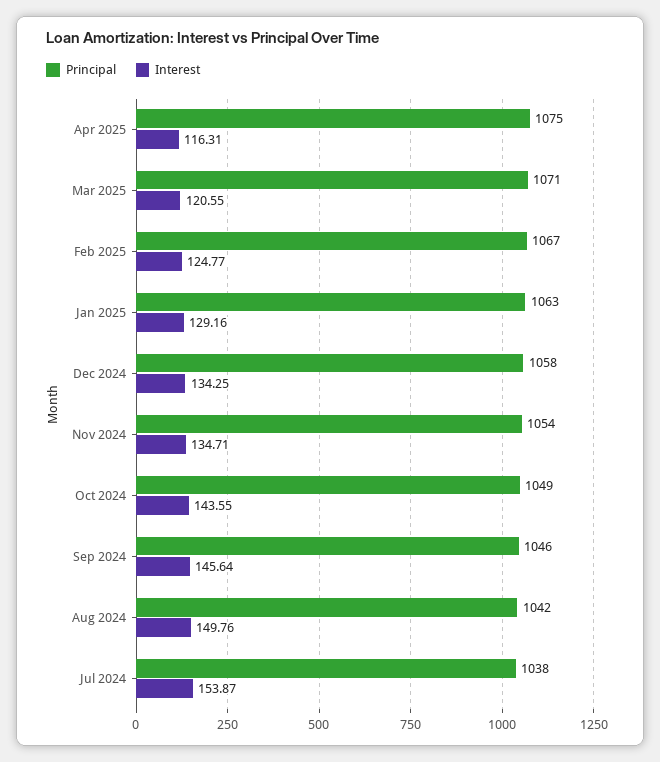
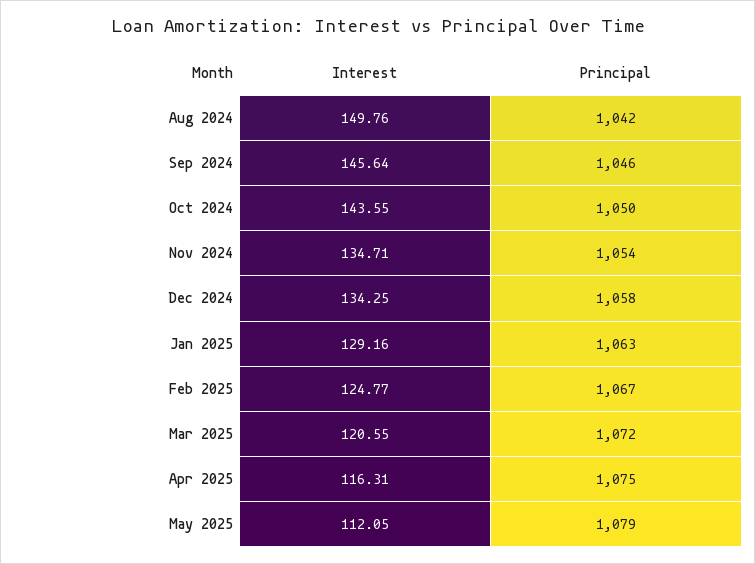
Principal, Mar 2025: 1071 -> 1072
Principal, Oct 2024: 1049 -> 1050
Principal, Jul 2024: 1038 -> none
Interest, Jul 2024: 153.87 -> none
Interest, May 2025: none -> 112.05
Principal, May 2025: none -> 1079

